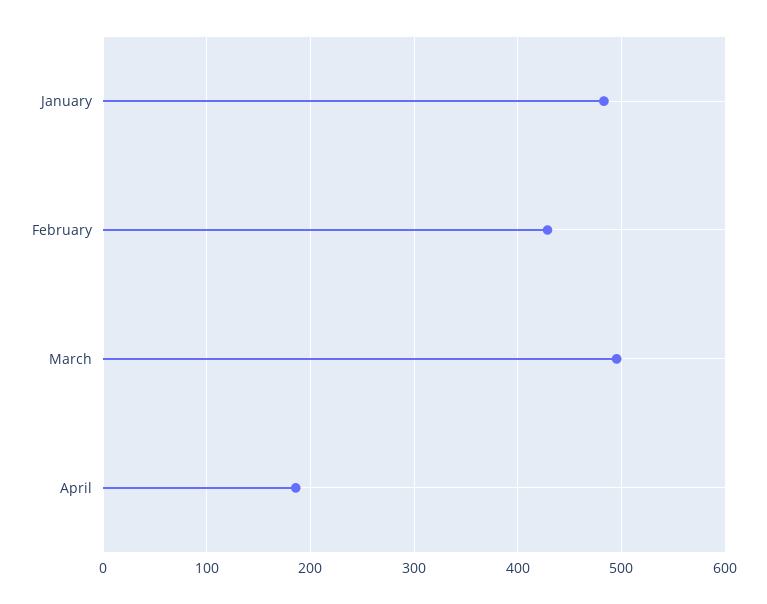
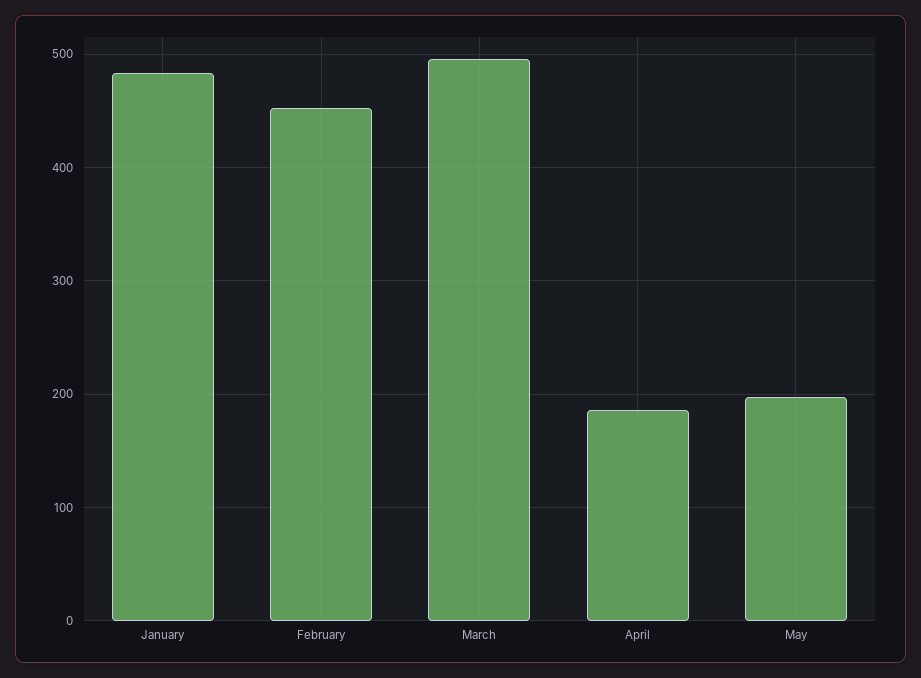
February: 430 -> 450
May: none -> 200

